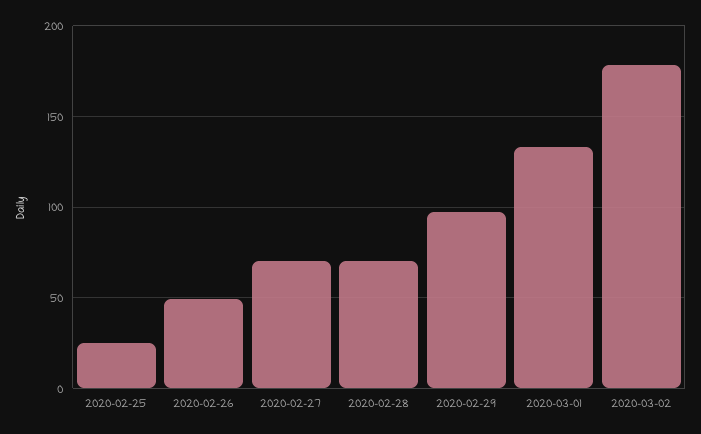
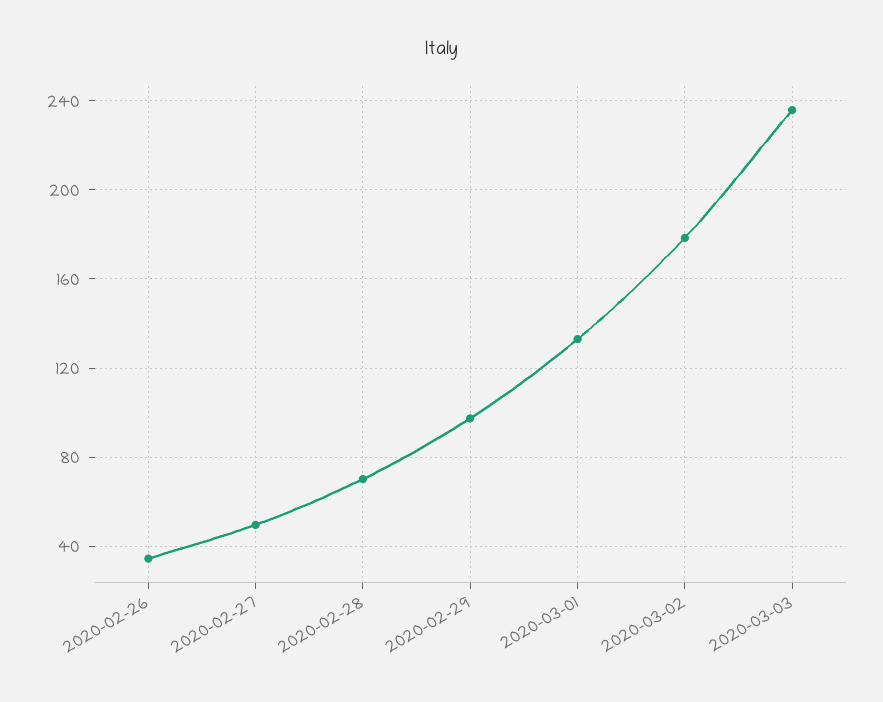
2020-02-25: 25 -> none
2020-02-26: 50 -> 35
2020-02-27: 70 -> 50
2020-03-03: none -> 235

